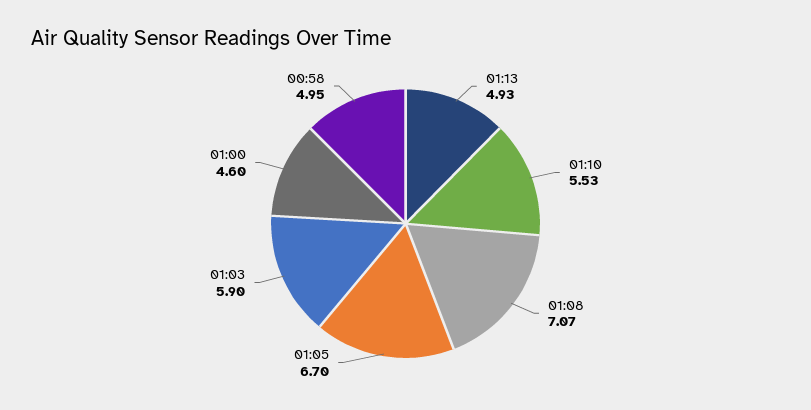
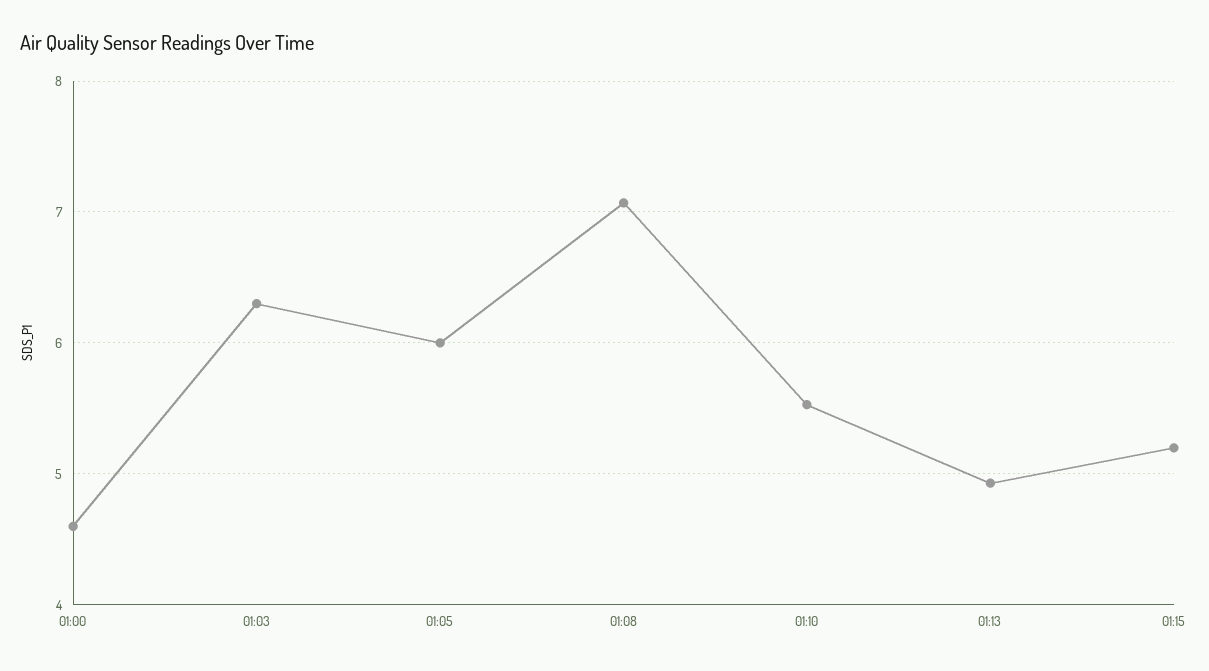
01:05: 6.7 -> 6
01:03: 5.9 -> 6.3
00:58: 4.95 -> none
01:15: none -> 5.2

